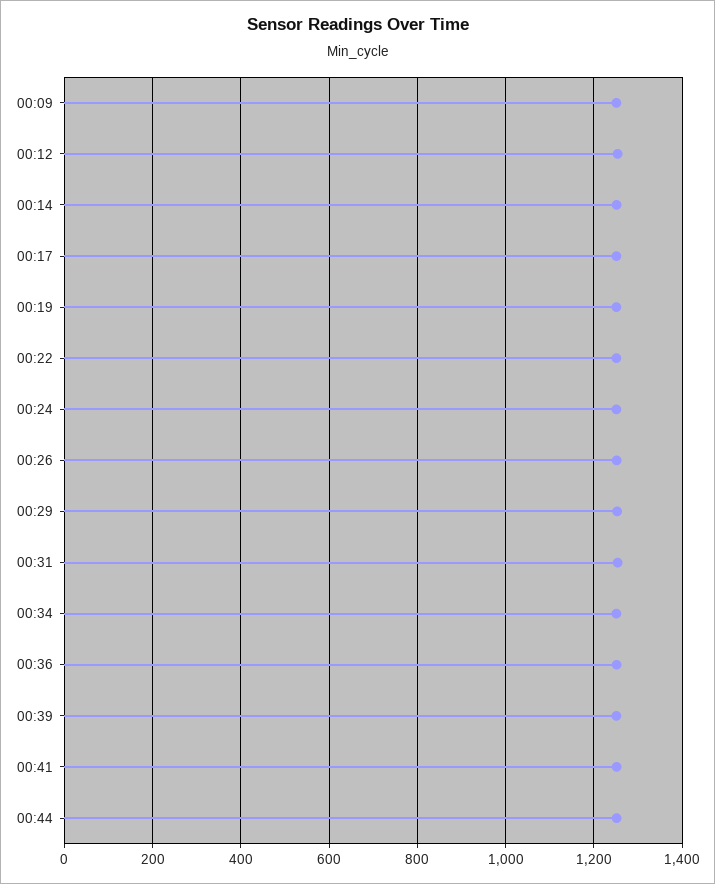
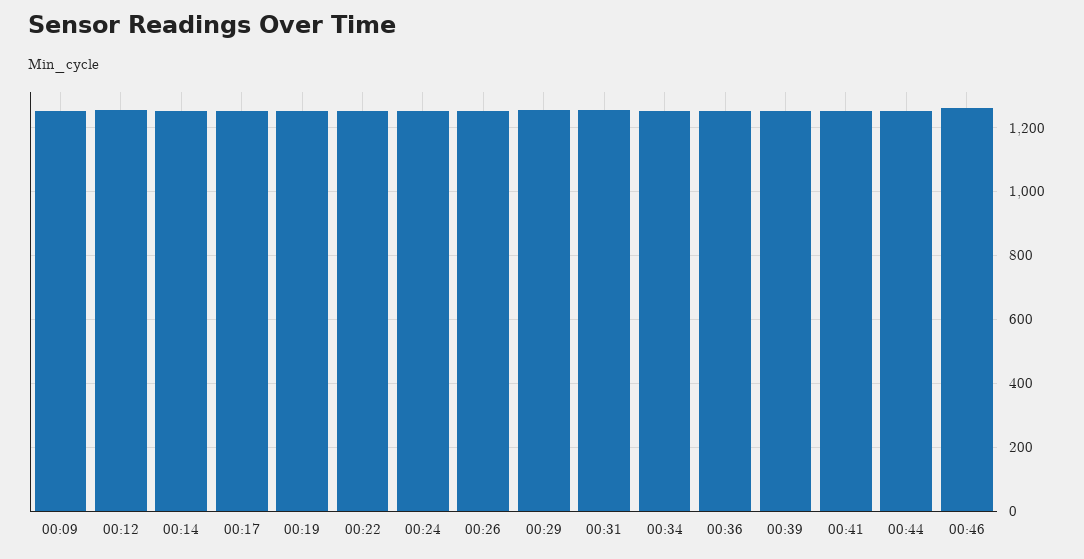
00:46: none -> 1260

